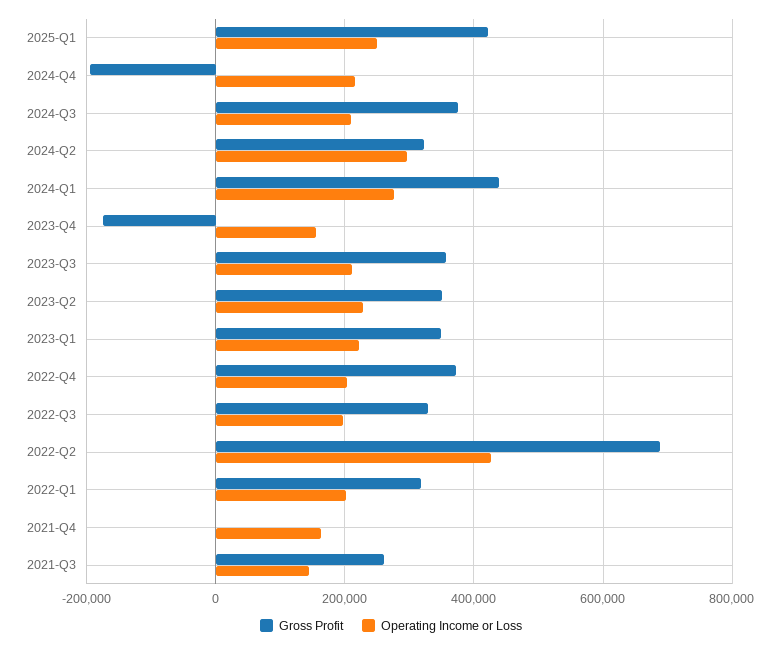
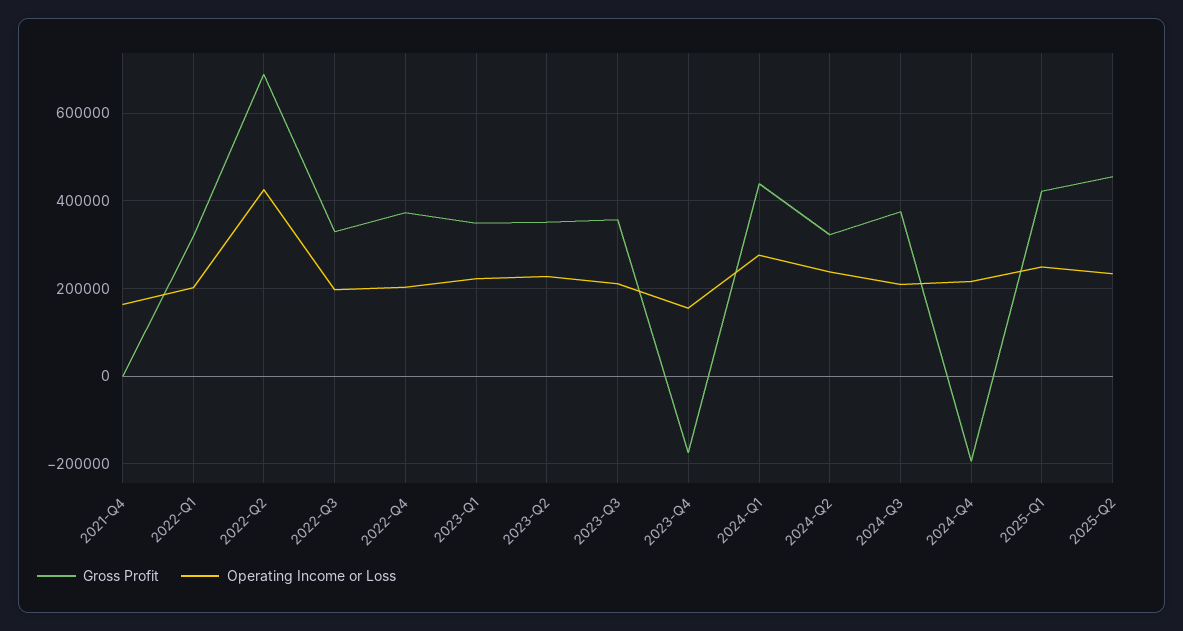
Operating Income or Loss, 2024-Q2: 300000 -> 240000
Gross Profit, 2021-Q3: 260000 -> none
Operating Income or Loss, 2021-Q3: 140000 -> none
Gross Profit, 2025-Q2: none -> 460000
Operating Income or Loss, 2025-Q2: none -> 240000

